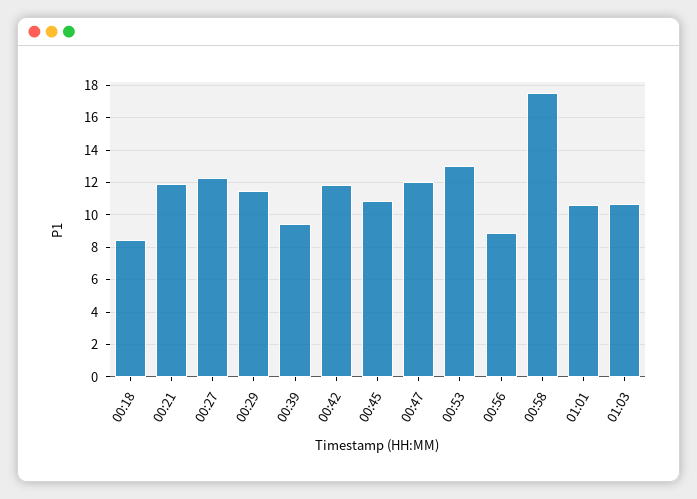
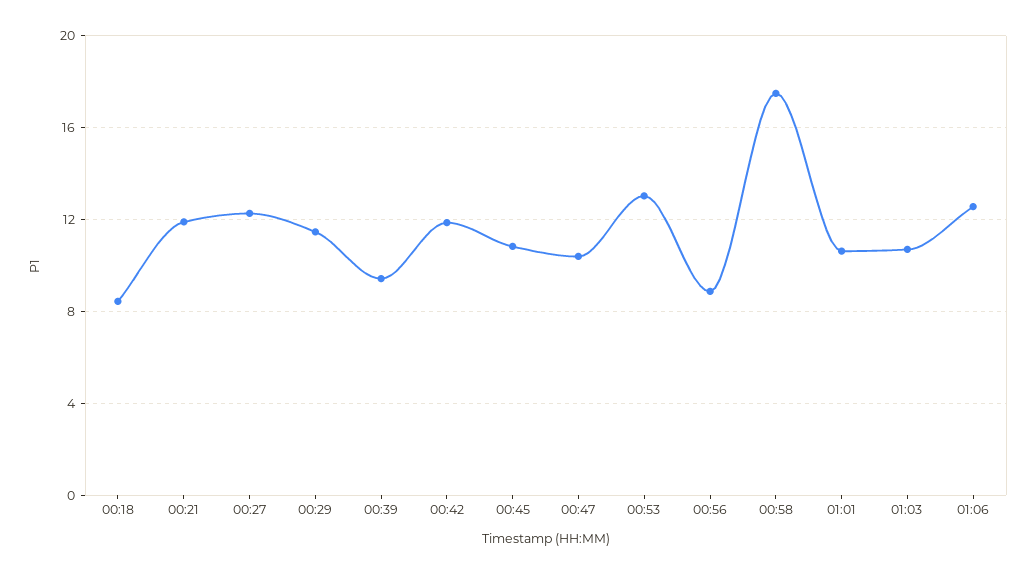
00:47: 12 -> 10.5
01:06: none -> 12.5

